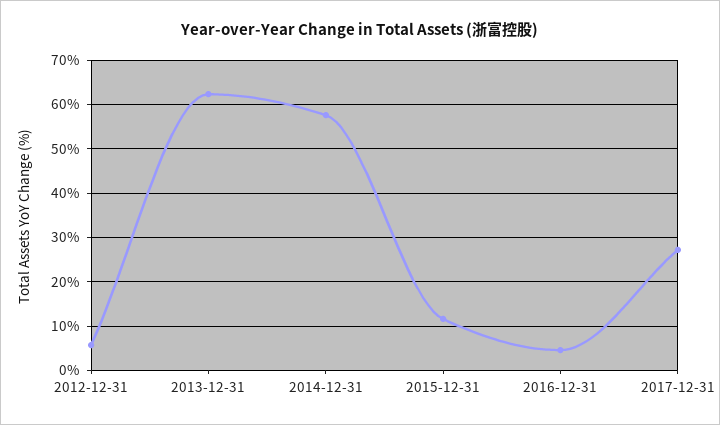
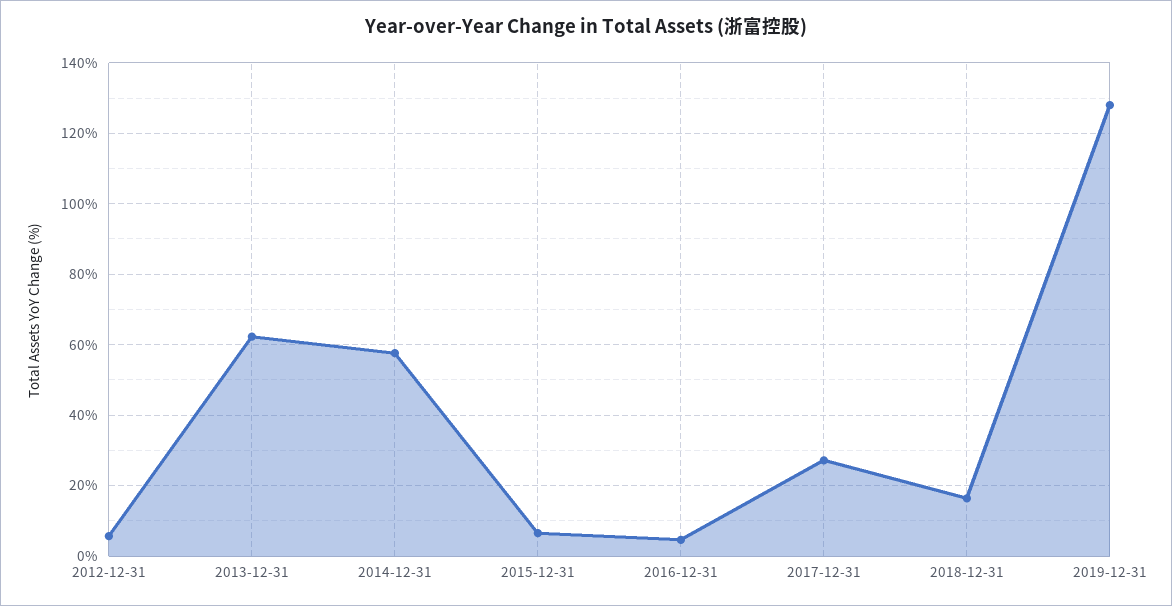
2015-12-31: 12 -> 6
2018-12-31: none -> 16
2019-12-31: none -> 128

